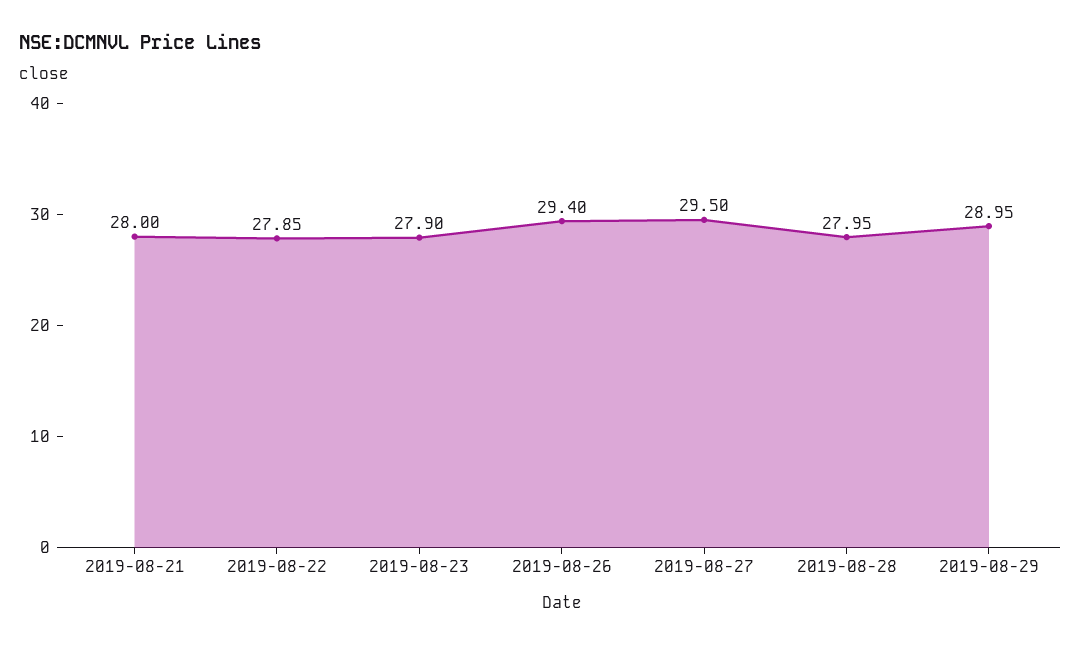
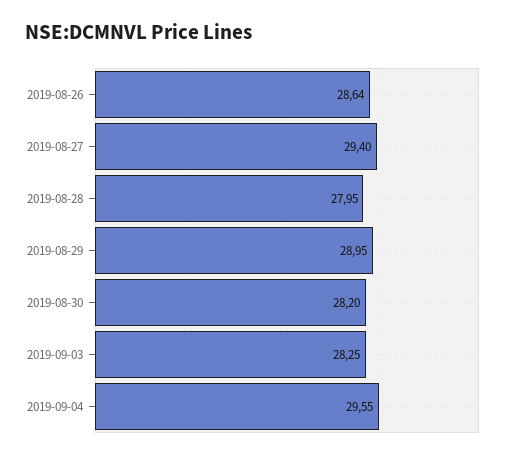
2019-08-21: 28 -> none
2019-08-22: 27.85 -> none
2019-08-23: 27.9 -> none
2019-08-26: 29.4 -> 28.64
2019-08-27: 29.5 -> 29.4
2019-08-30: none -> 28.2
2019-09-03: none -> 28.25
2019-09-04: none -> 29.55

